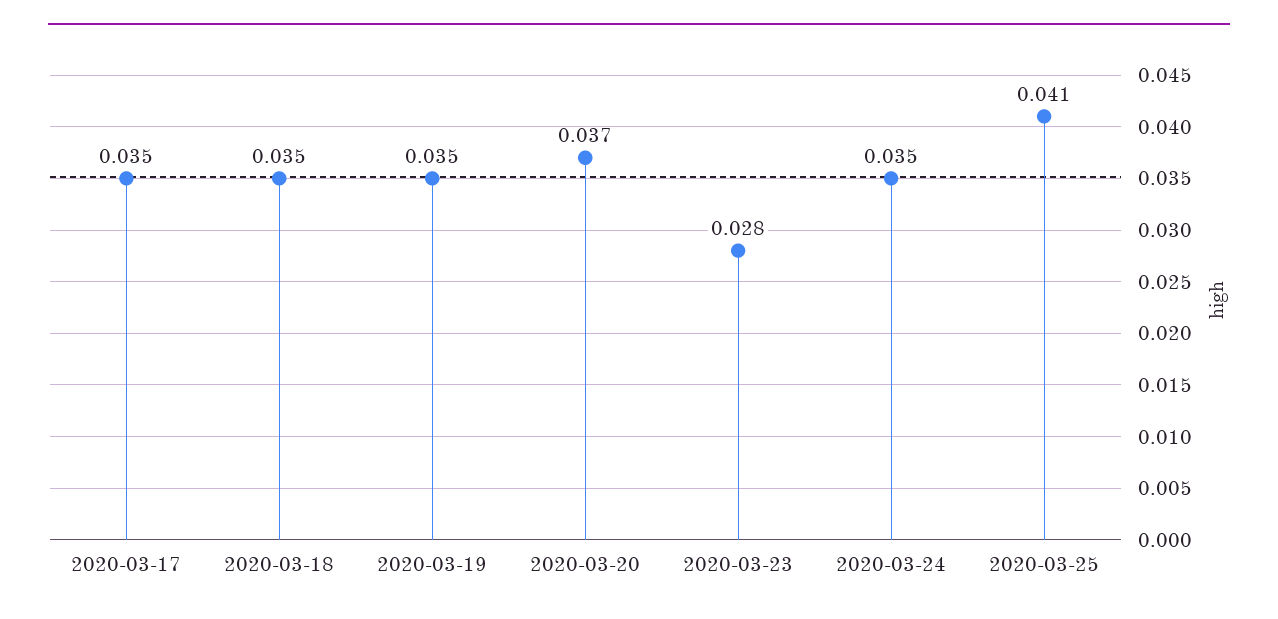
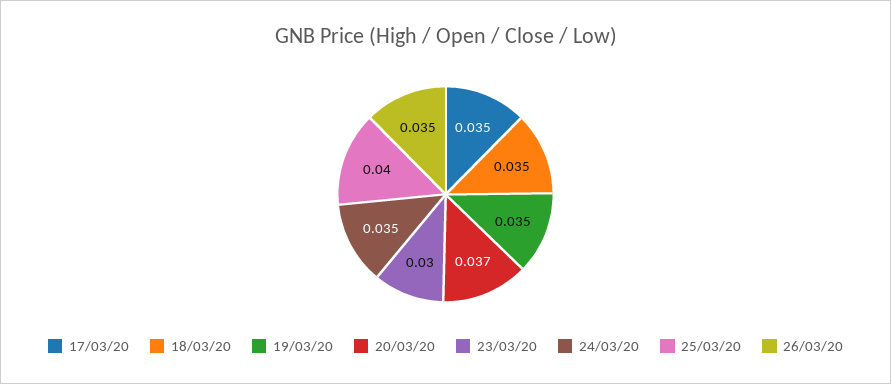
2020-03-23: 0.028 -> 0.03
2020-03-25: 0.041 -> 0.04
26/03/20: none -> 0.035

